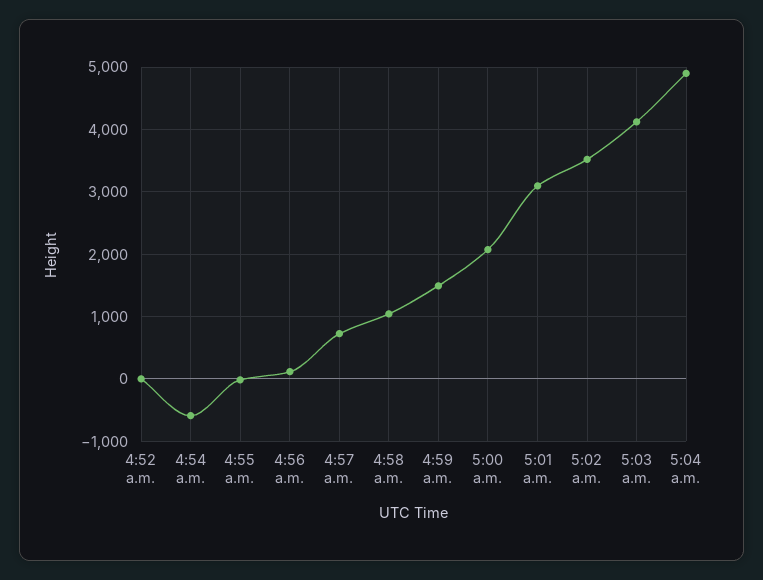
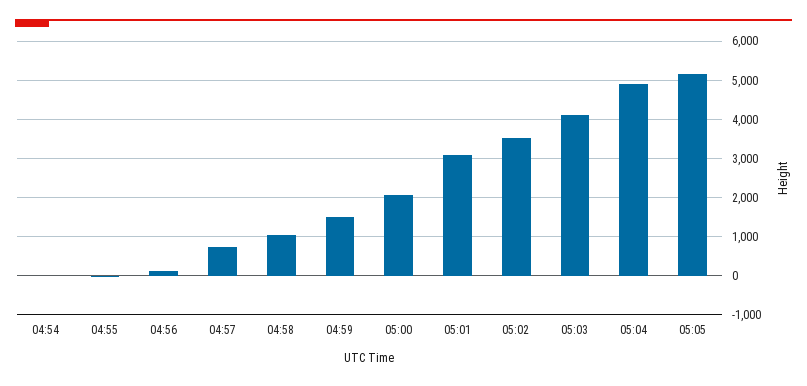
4:52 a.m.: 0 -> none
4:54 a.m.: -600 -> 0
05:05: none -> 5200

